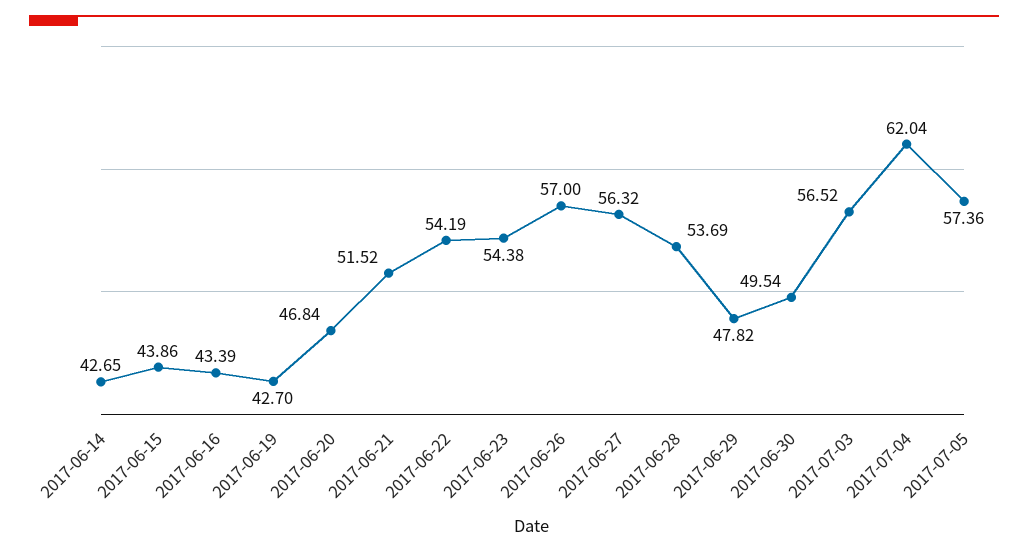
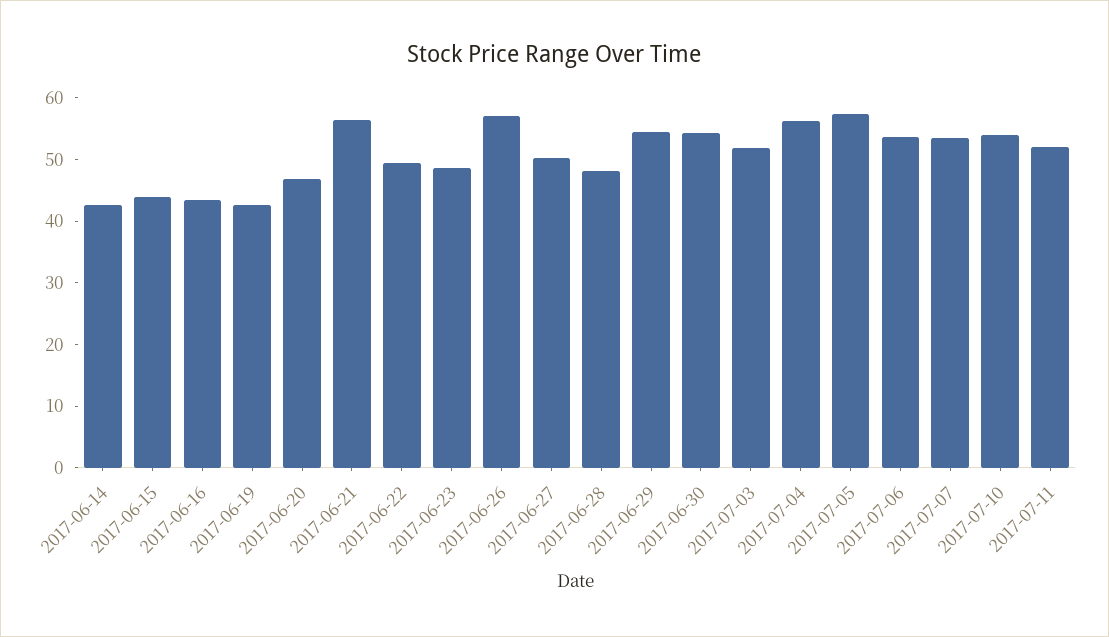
2017-06-21: 51.52 -> 56
2017-06-22: 54.19 -> 50
2017-06-23: 54.38 -> 48
2017-06-27: 56.32 -> 50
2017-06-28: 53.69 -> 48
2017-06-29: 47.82 -> 54
2017-06-30: 49.54 -> 54
2017-07-03: 56.52 -> 52
2017-07-04: 62.04 -> 56
2017-07-06: none -> 54
2017-07-07: none -> 54
2017-07-10: none -> 54
2017-07-11: none -> 52

